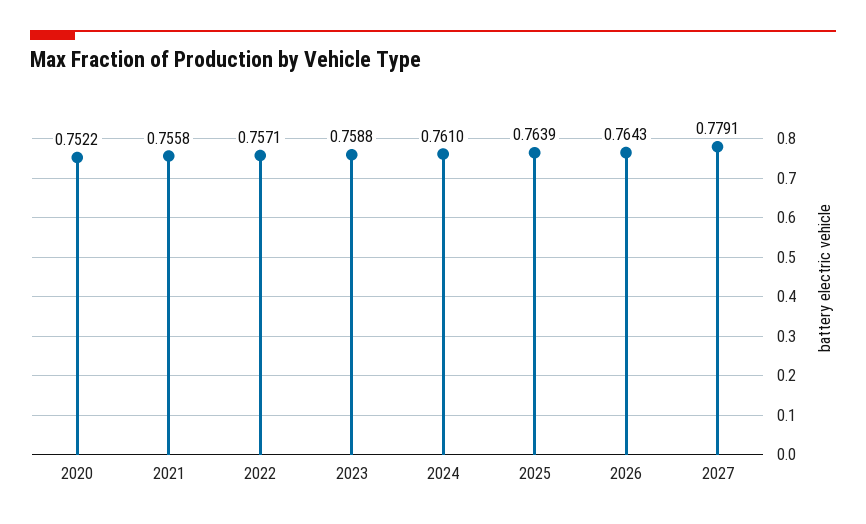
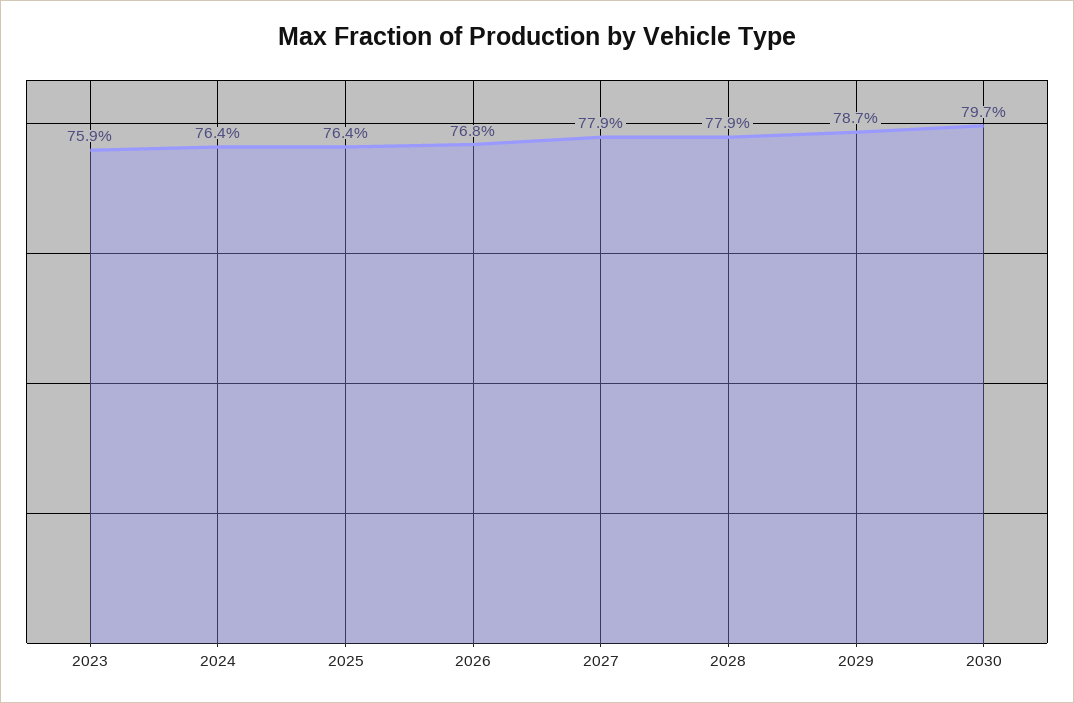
2020: 0.7522 -> none
2021: 0.7558 -> none
2022: 0.7571 -> none
2024: 0.761 -> 0.764
2026: 0.7643 -> 0.768
2028: none -> 0.779
2029: none -> 0.787
2030: none -> 0.797

